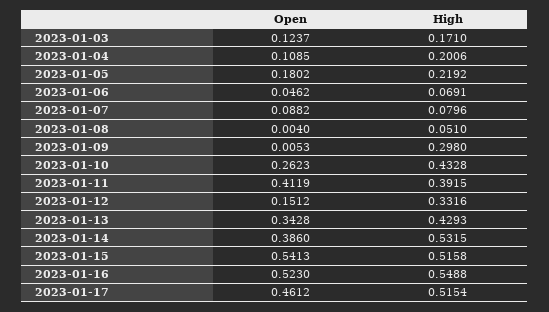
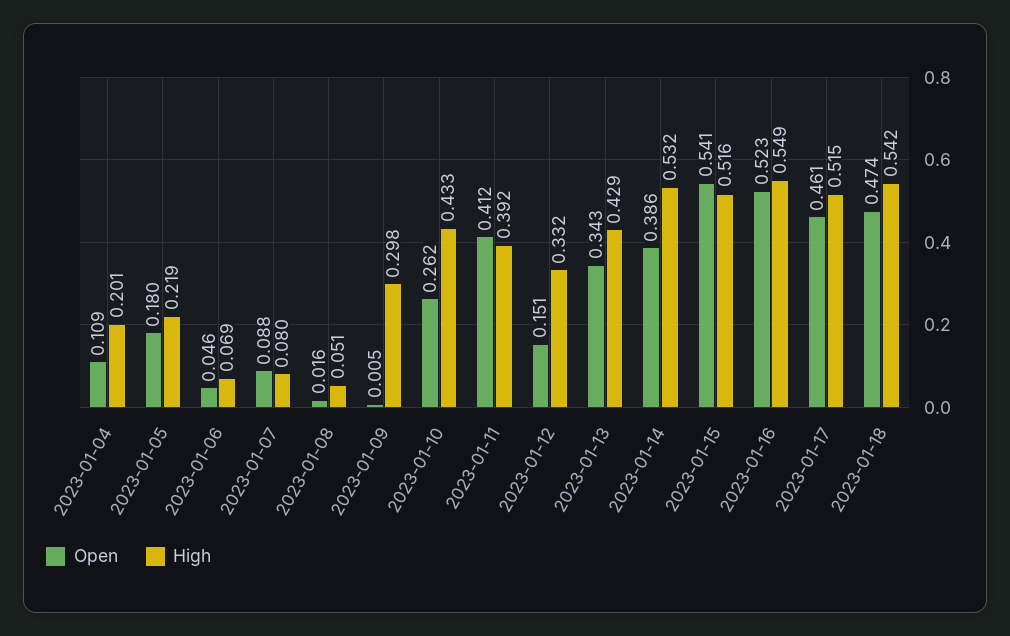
Open, 2023-01-03: 0.1237 -> none
High, 2023-01-03: 0.171 -> none
Open, 2023-01-08: 0.004 -> 0.016
Open, 2023-01-18: none -> 0.474
High, 2023-01-18: none -> 0.542

